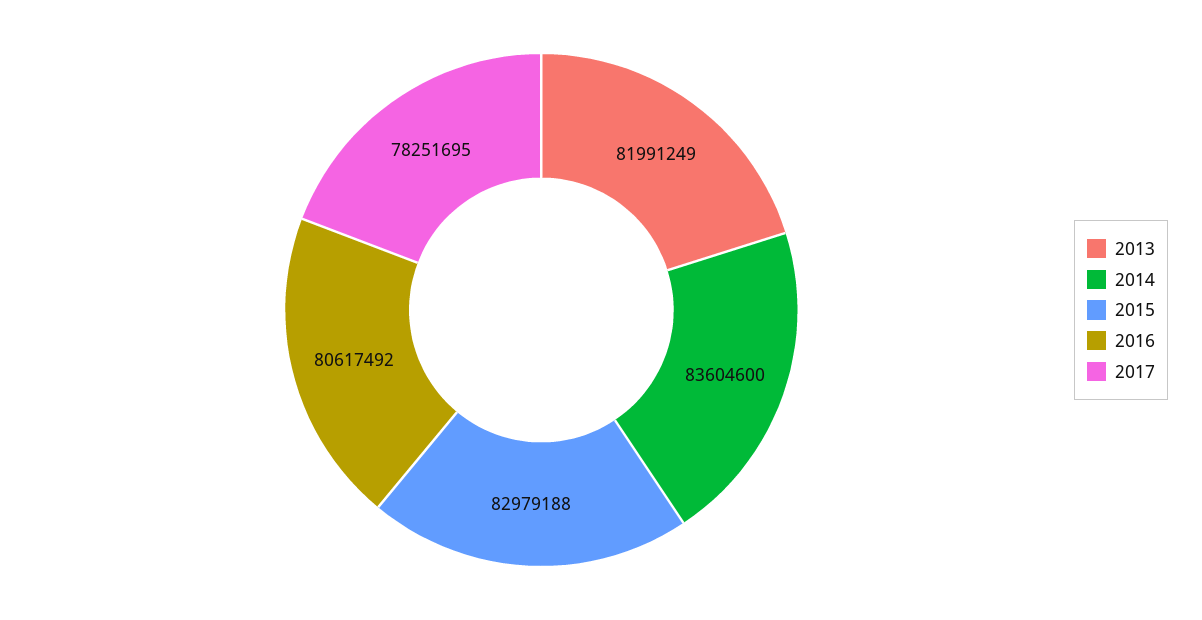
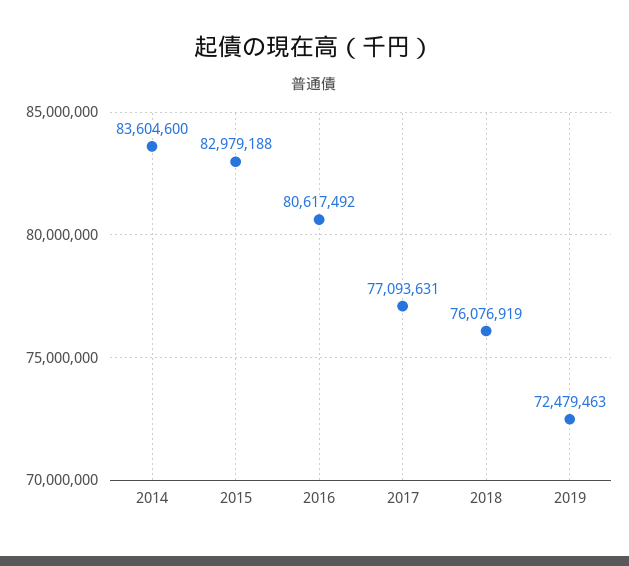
2013: 81991249 -> none
2017: 78251695 -> 77093631
2018: none -> 76076919
2019: none -> 72479463

